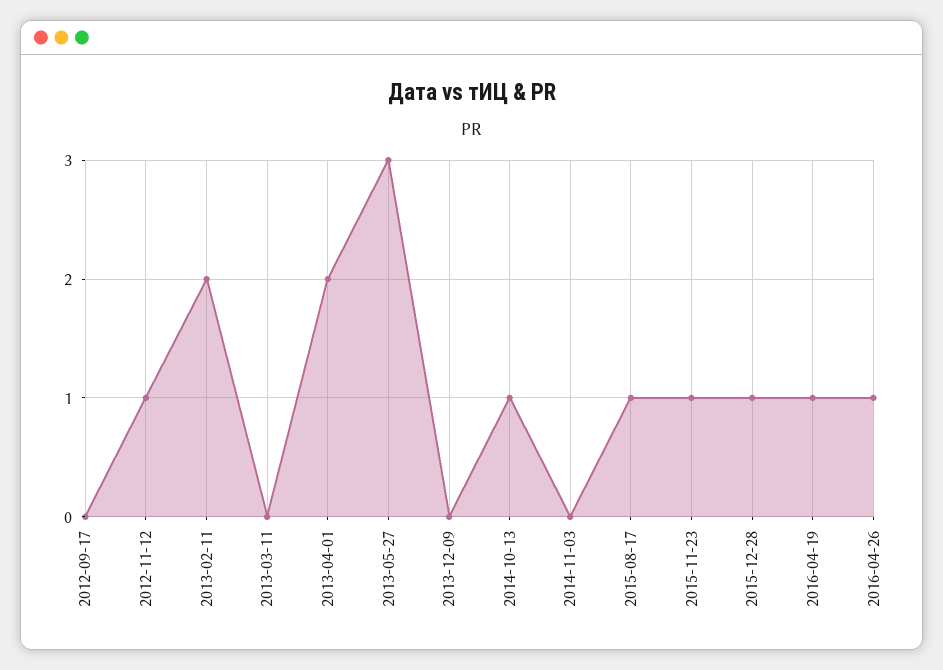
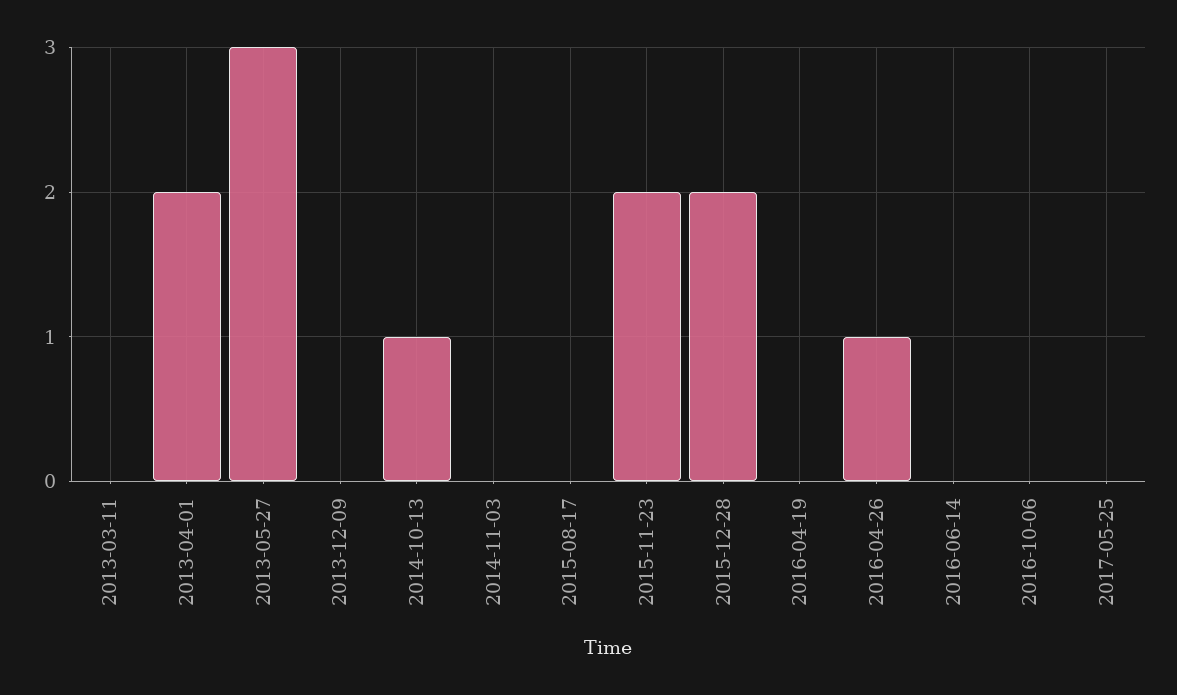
2012-09-17: 0 -> none
2012-11-12: 1 -> none
2013-02-11: 2 -> none
2015-08-17: 1 -> 0
2015-11-23: 1 -> 2
2015-12-28: 1 -> 2
2016-04-19: 1 -> 0
2016-06-14: none -> 0
2016-10-06: none -> 0
2017-05-25: none -> 0

